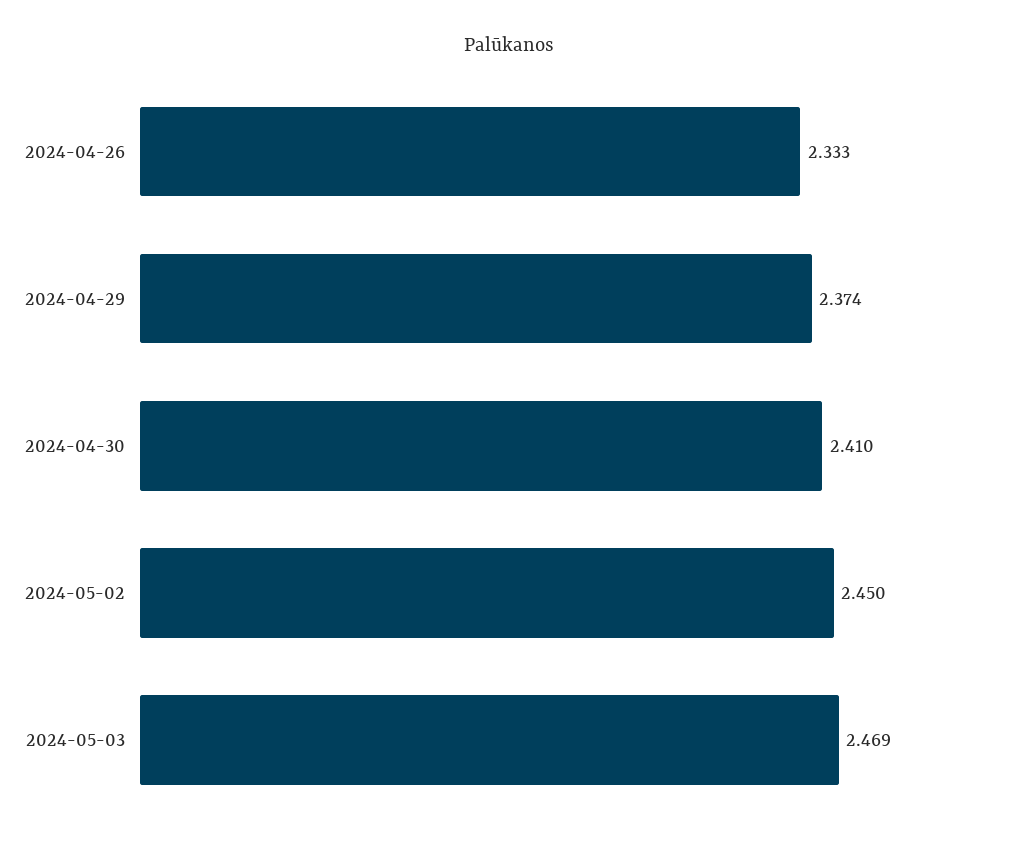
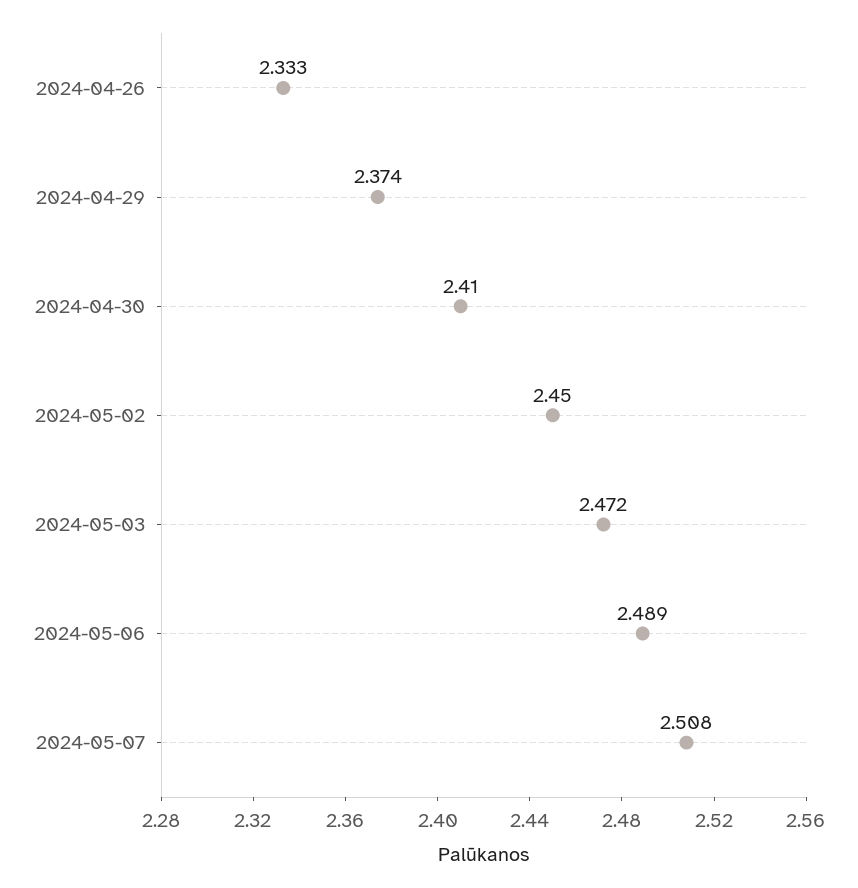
2024-05-03: 2.469 -> 2.472
2024-05-06: none -> 2.489
2024-05-07: none -> 2.508

